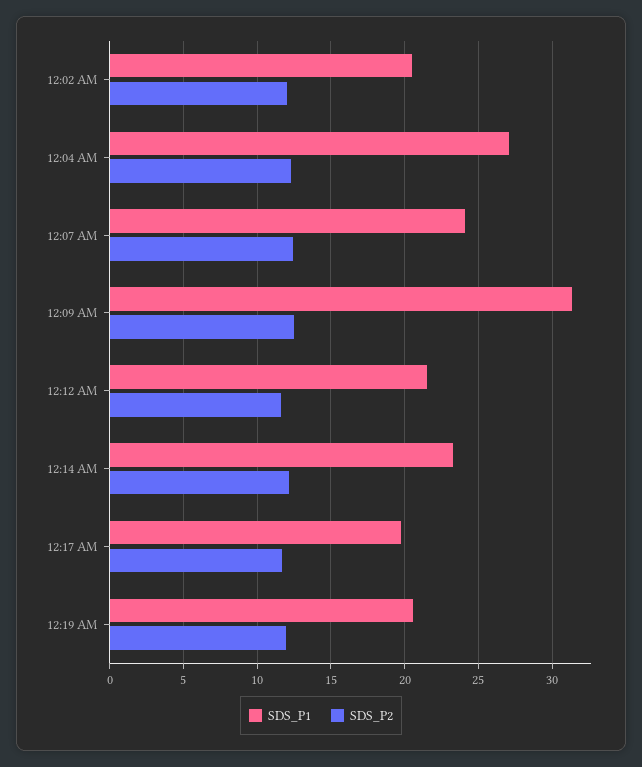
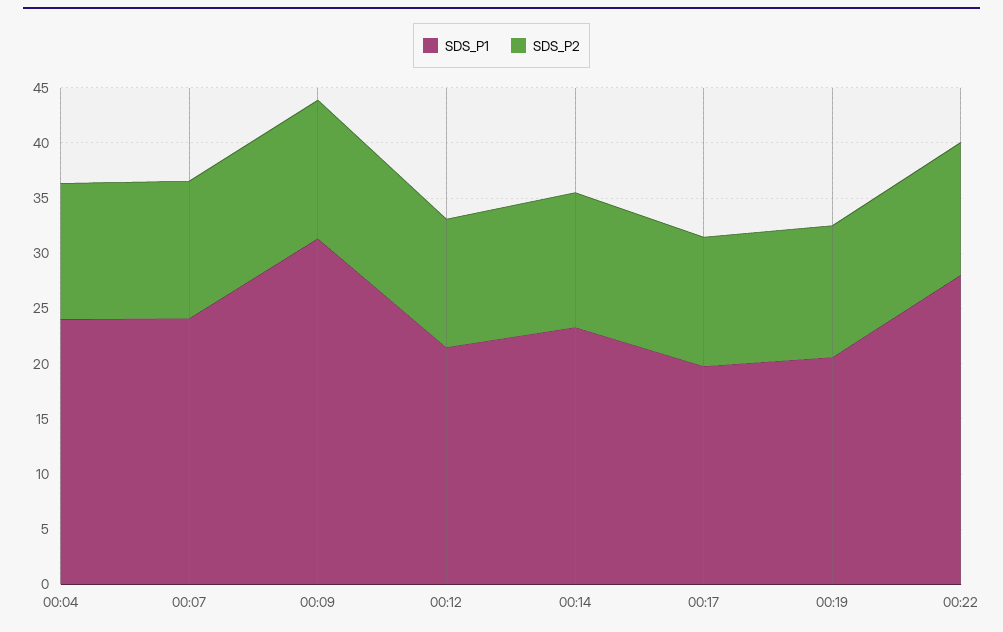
SDS_P1, 12:02 AM: 20.5 -> none
SDS_P2, 12:02 AM: 12 -> none
SDS_P1, 12:04 AM: 27 -> 24
SDS_P1, 00:22: none -> 28
SDS_P2, 00:22: none -> 12

